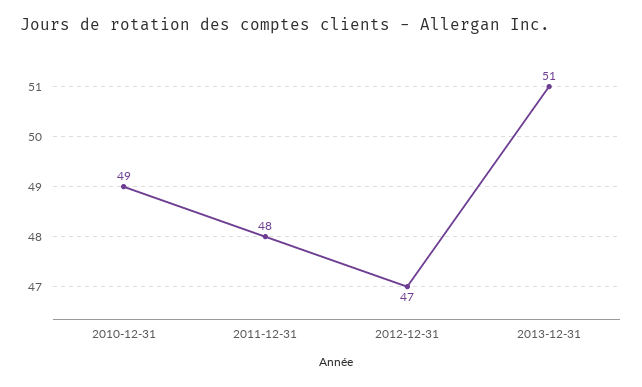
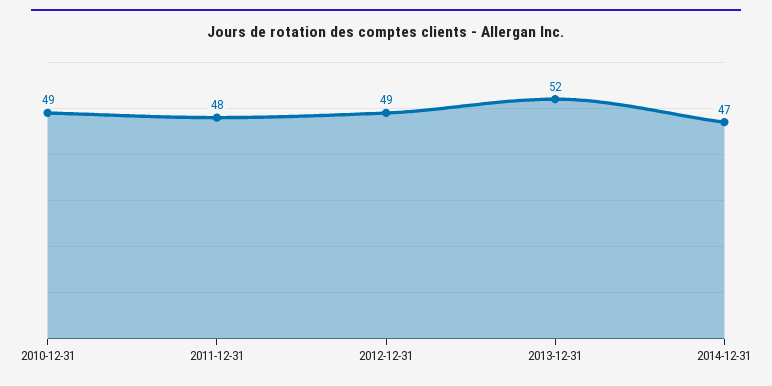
2012-12-31: 47 -> 49
2013-12-31: 51 -> 52
2014-12-31: none -> 47

